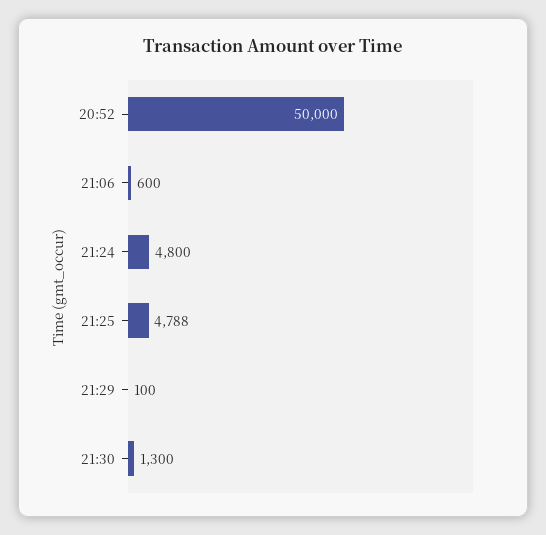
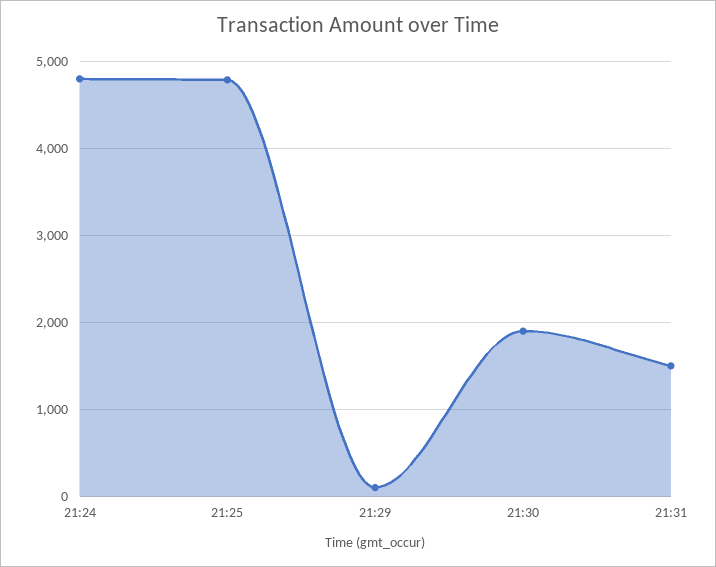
20:52: 50000 -> none
21:06: 600 -> none
21:30: 1300 -> 1900
21:31: none -> 1500

